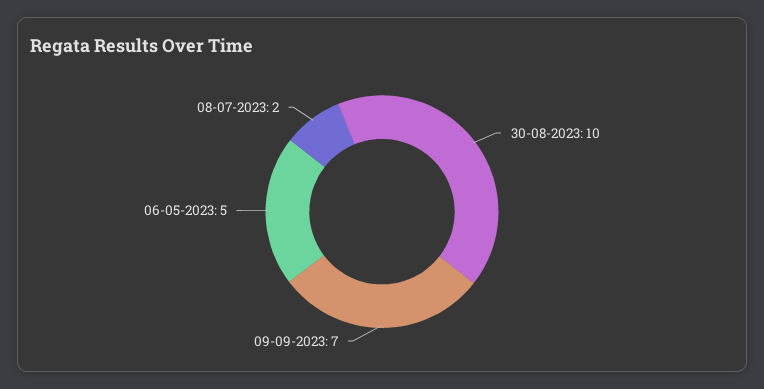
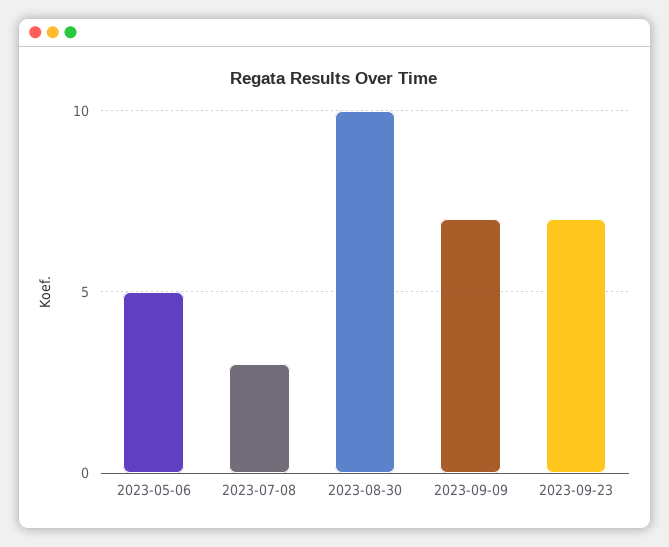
08-07-2023: 2 -> 3
2023-09-23: none -> 7

